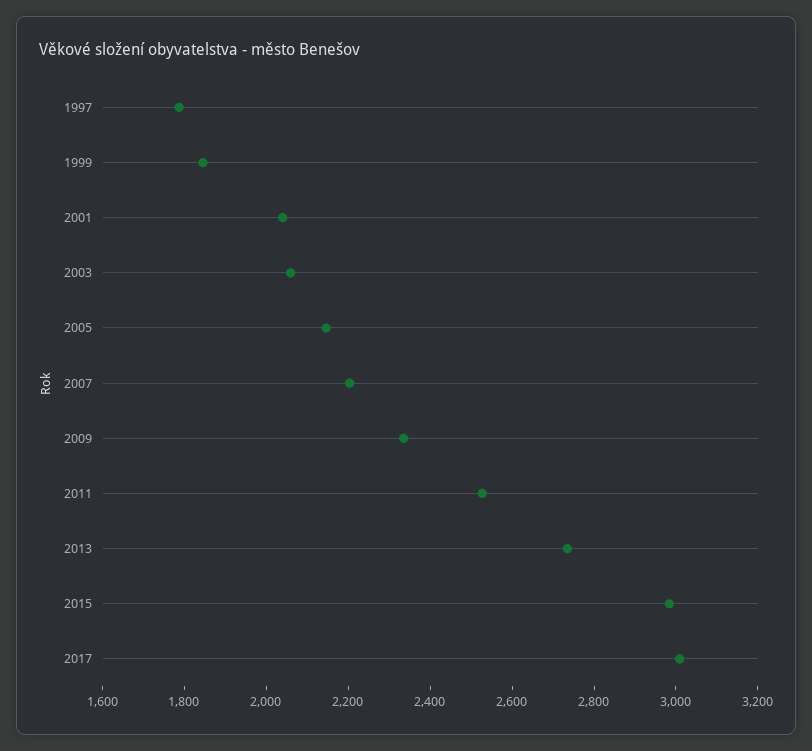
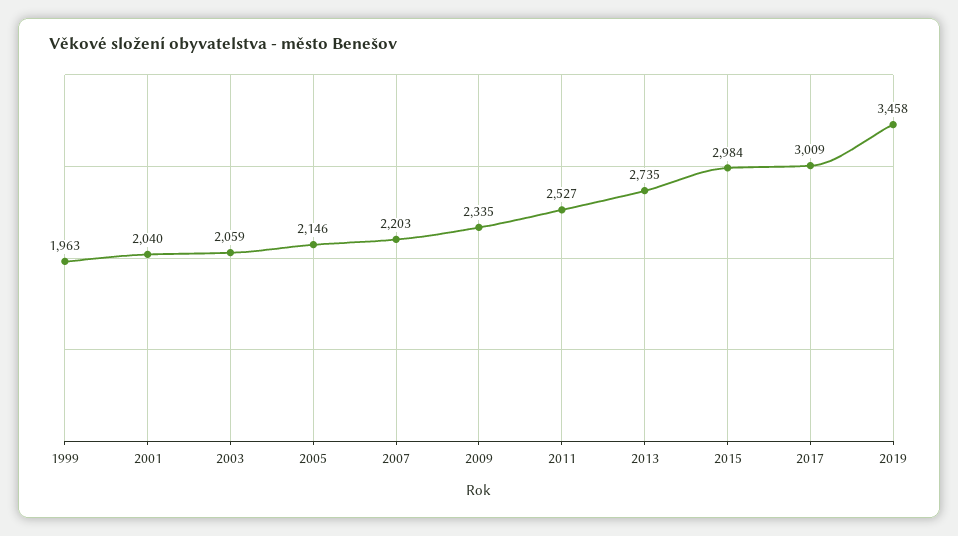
1997: 1800 -> none
1999: 1850 -> 1963
2019: none -> 3458

